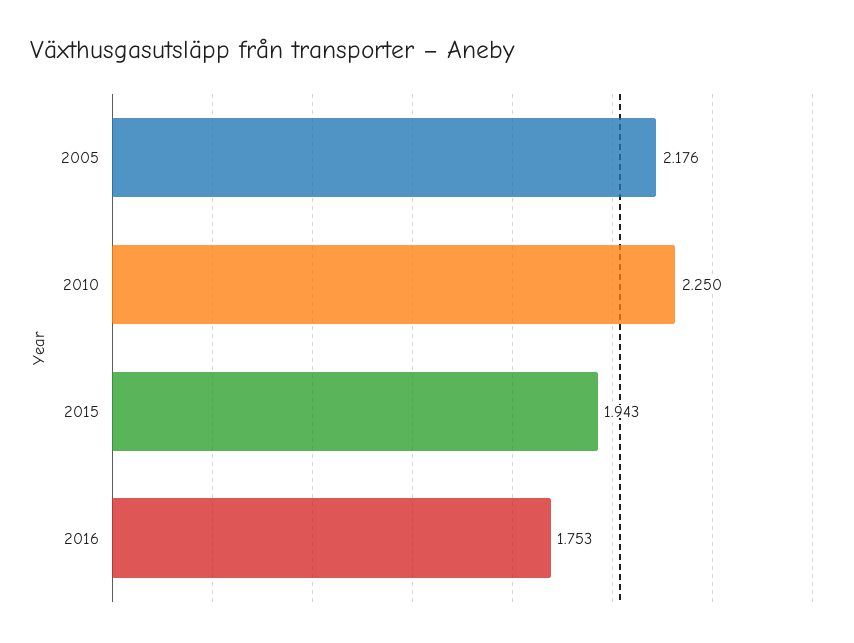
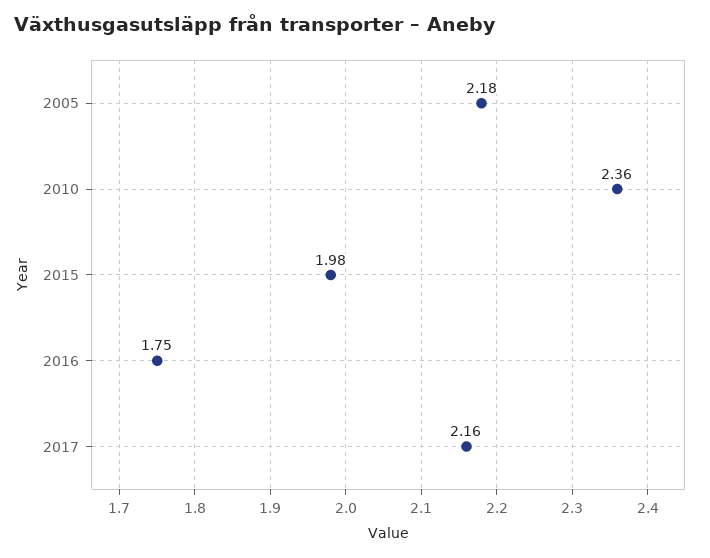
2010: 2.25 -> 2.36
2015: 1.943 -> 1.98
2017: none -> 2.16

